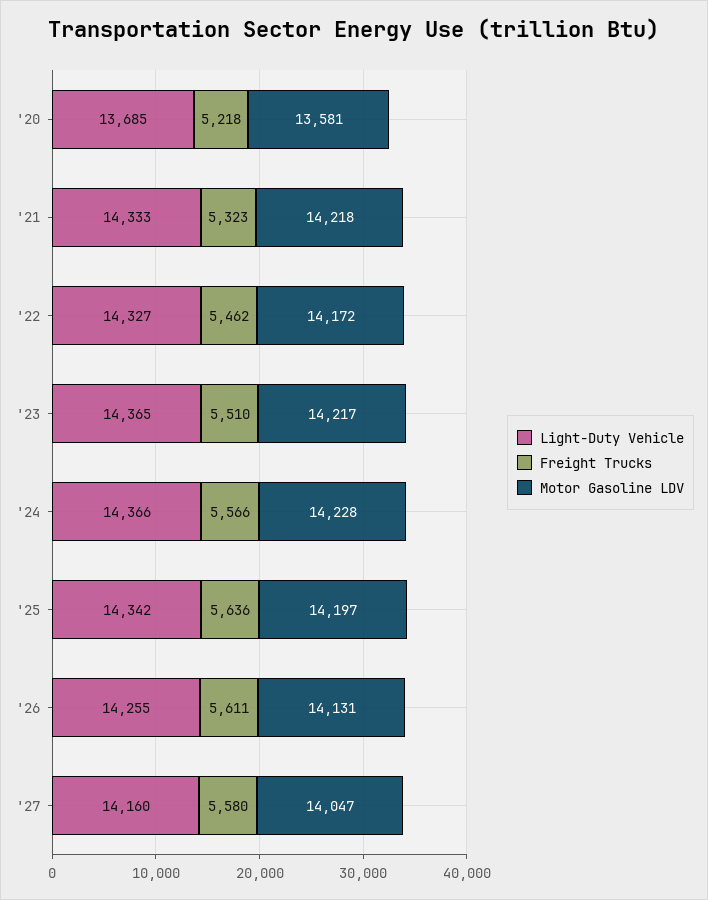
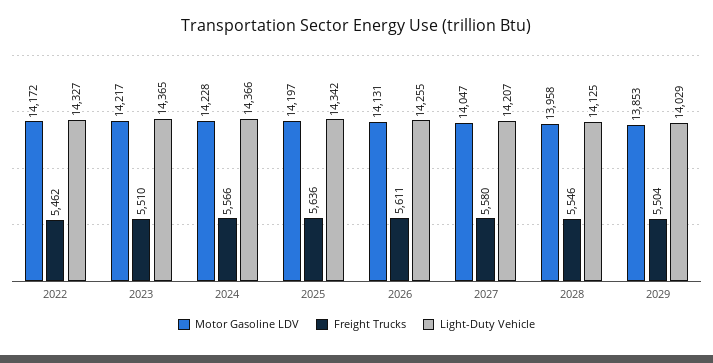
Light-Duty Vehicle, '20: 13685 -> none
Freight Trucks, '20: 5218 -> none
Motor Gasoline LDV, '20: 13581 -> none
Light-Duty Vehicle, '21: 14333 -> none
Freight Trucks, '21: 5323 -> none
Motor Gasoline LDV, '21: 14218 -> none
Light-Duty Vehicle, '27: 14160 -> 14207
Motor Gasoline LDV, 2028: none -> 13958
Freight Trucks, 2028: none -> 5546
Light-Duty Vehicle, 2028: none -> 14125
Motor Gasoline LDV, 2029: none -> 13853
Freight Trucks, 2029: none -> 5504
Light-Duty Vehicle, 2029: none -> 14029

